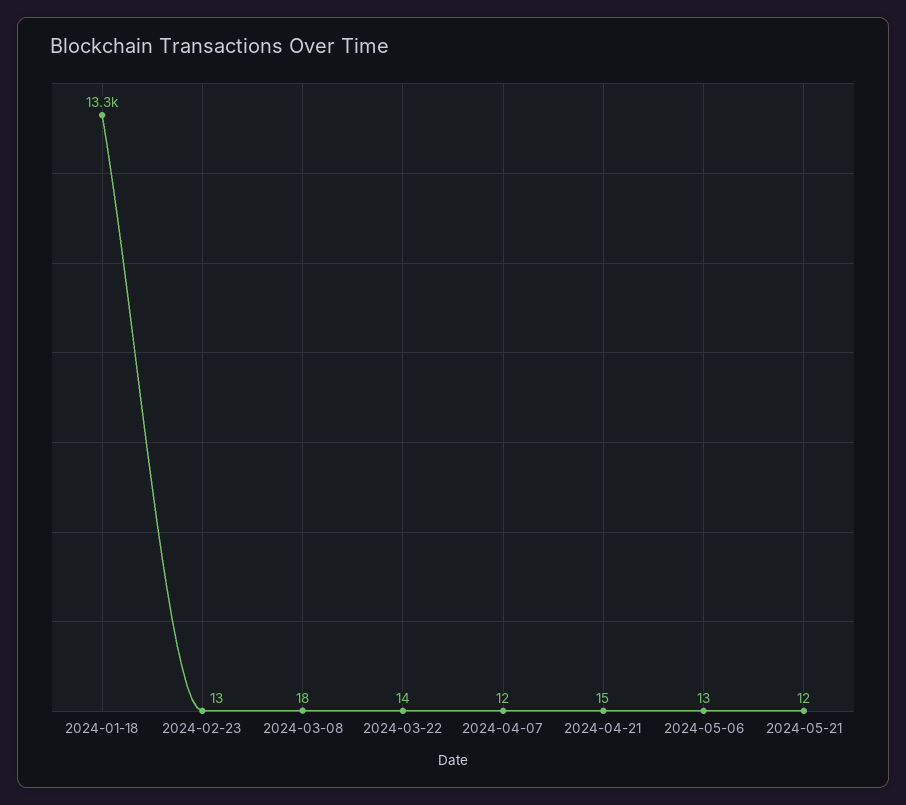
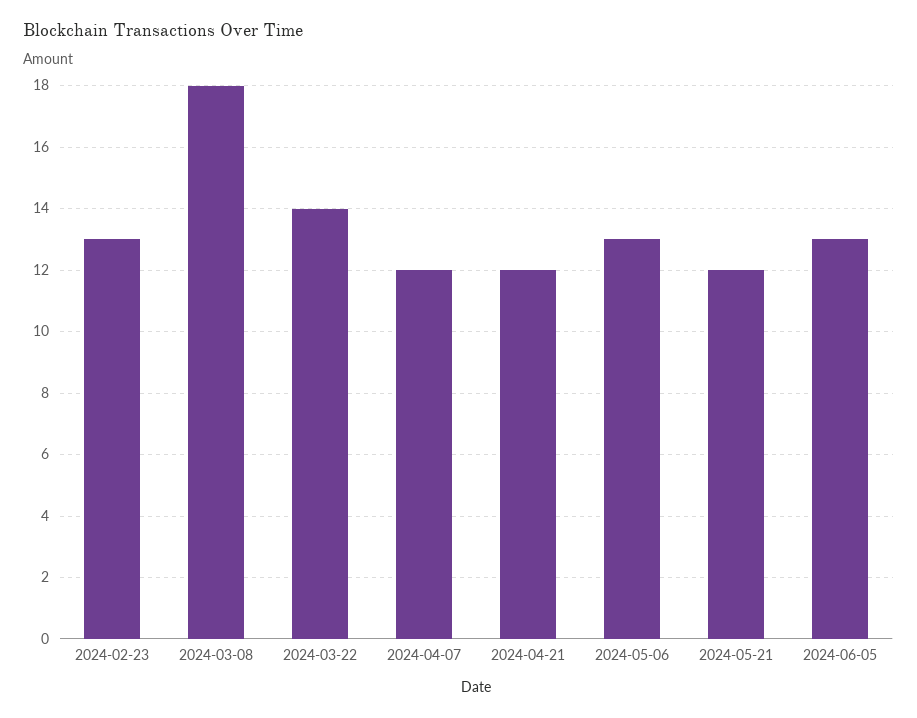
2024-01-18: 13300 -> none
2024-04-21: 15 -> 12
2024-06-05: none -> 13

